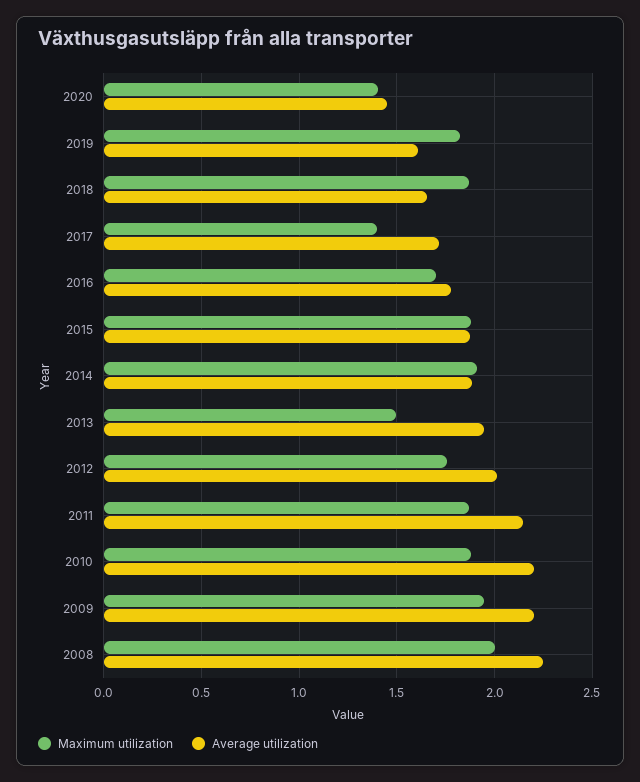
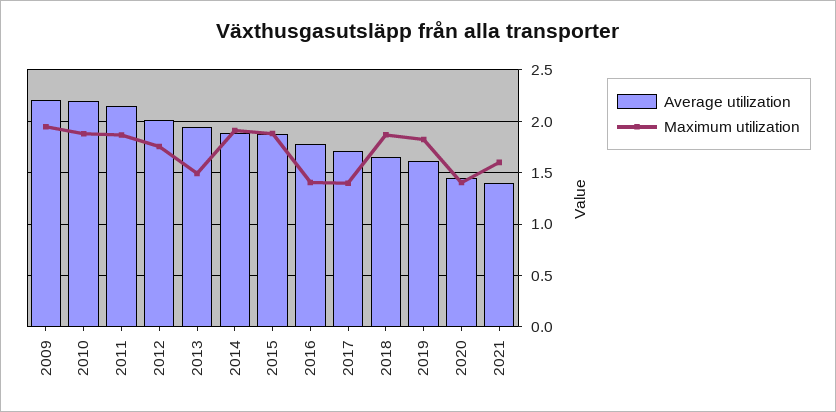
Maximum utilization, 2016: 1.7 -> 1.4
Maximum utilization, 2008: 2 -> none
Average utilization, 2008: 2.25 -> none
Average utilization, 2021: none -> 1.4
Maximum utilization, 2021: none -> 1.6

